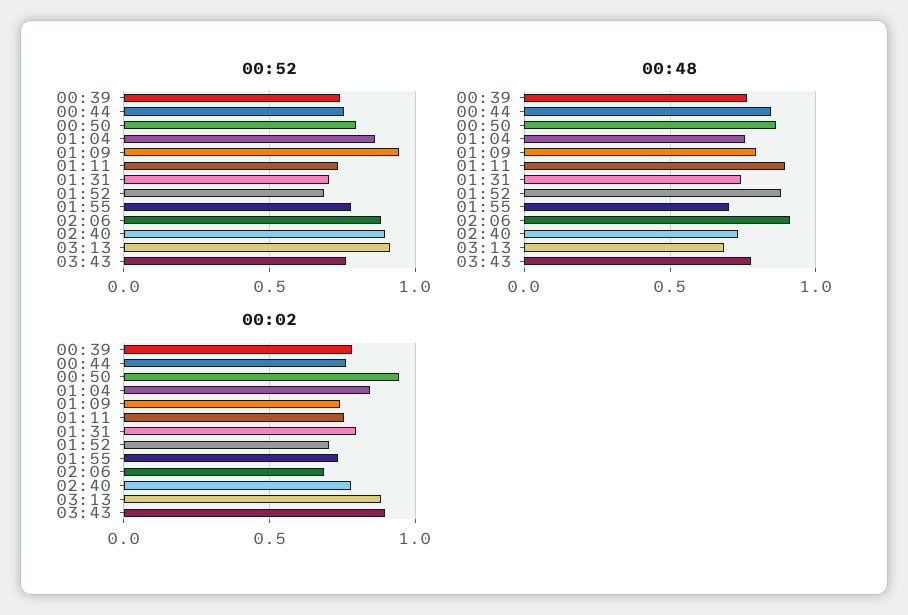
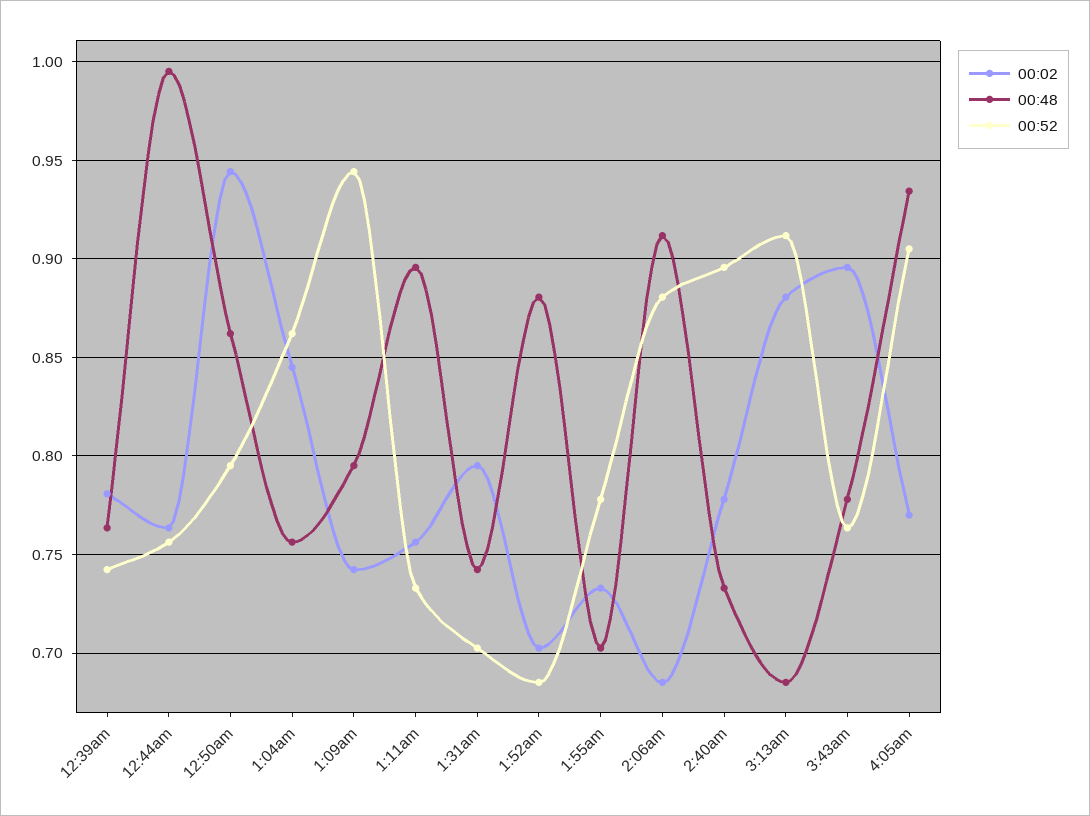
00:48, 00:44: 0.85 -> 0.995
00:02, 4:05am: none -> 0.77
00:48, 4:05am: none -> 0.935
00:52, 4:05am: none -> 0.905

